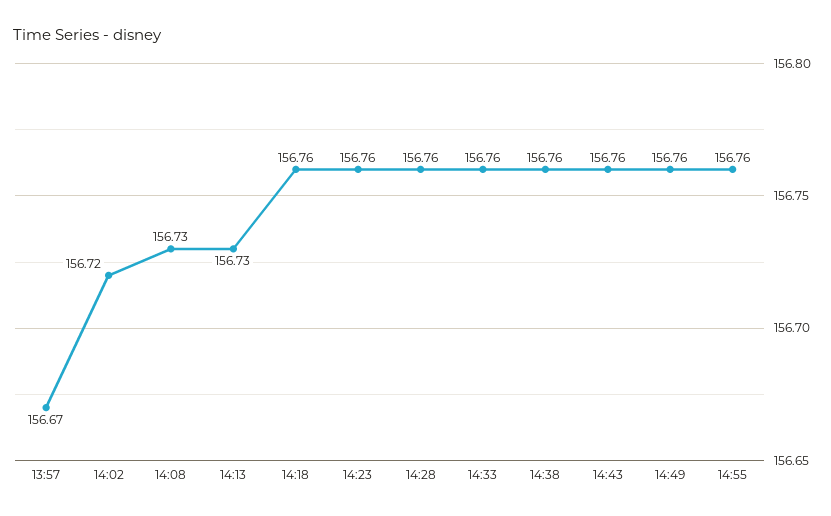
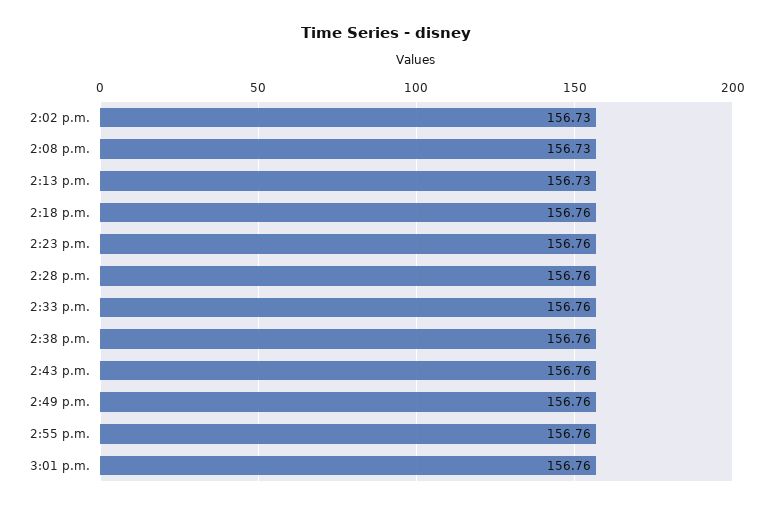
13:57: 156.67 -> none
14:02: 156.72 -> 156.73
3:01 p.m.: none -> 156.76

